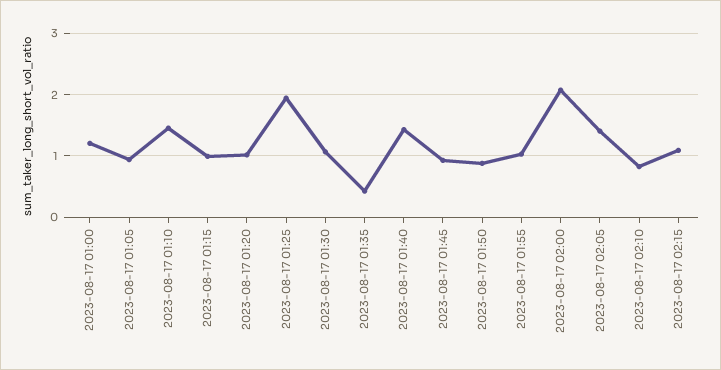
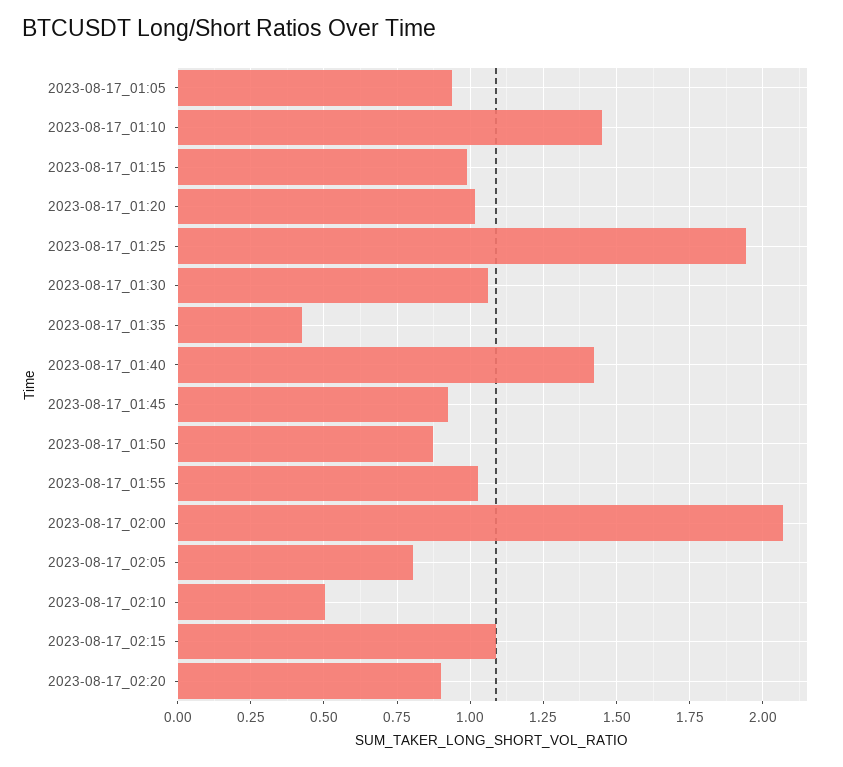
2023-08-17 01:00: 1.2 -> none
2023-08-17 02:05: 1.4 -> 0.8
2023-08-17 02:10: 0.8 -> 0.5
2023-08-17_02:20: none -> 0.9

